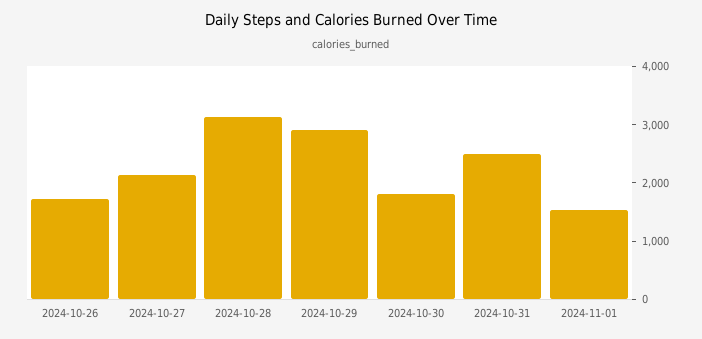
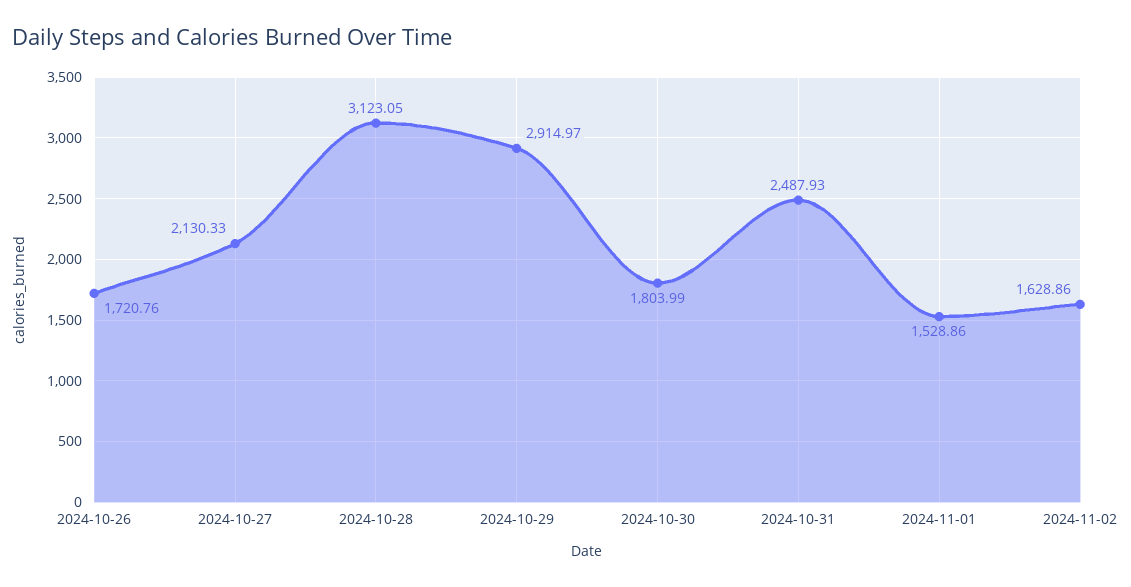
2024-11-02: none -> 1628.86

